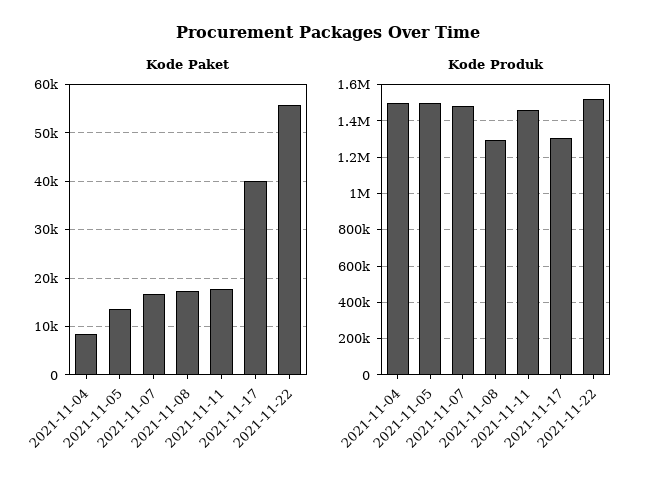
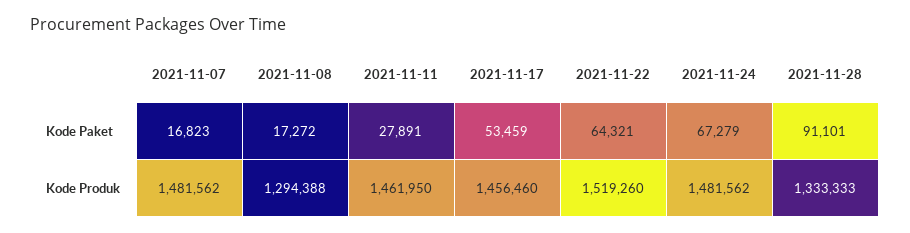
Kode Paket, 2021-11-04: 8000 -> none
Kode Paket, 2021-11-05: 14000 -> none
Kode Paket, 2021-11-11: 18000 -> 27891
Kode Paket, 2021-11-17: 40000 -> 53459
Kode Paket, 2021-11-22: 56000 -> 64321
Kode Produk, 2021-11-04: 1500000 -> none
Kode Produk, 2021-11-05: 1500000 -> none
Kode Produk, 2021-11-17: 1300000 -> 1456460
Kode Paket, 2021-11-24: none -> 67279
Kode Paket, 2021-11-28: none -> 91101
Kode Produk, 2021-11-24: none -> 1481562
Kode Produk, 2021-11-28: none -> 1333333

